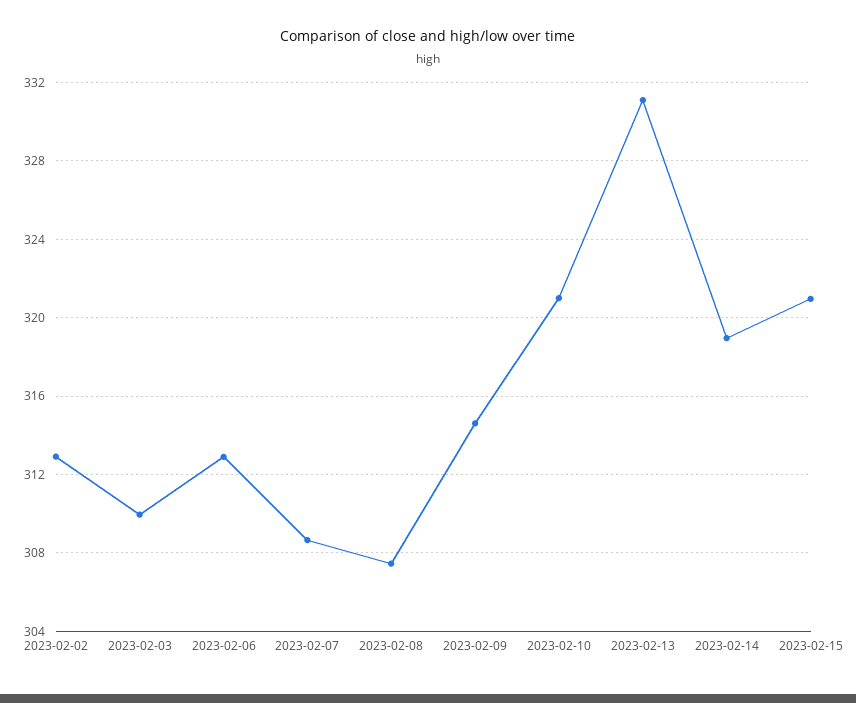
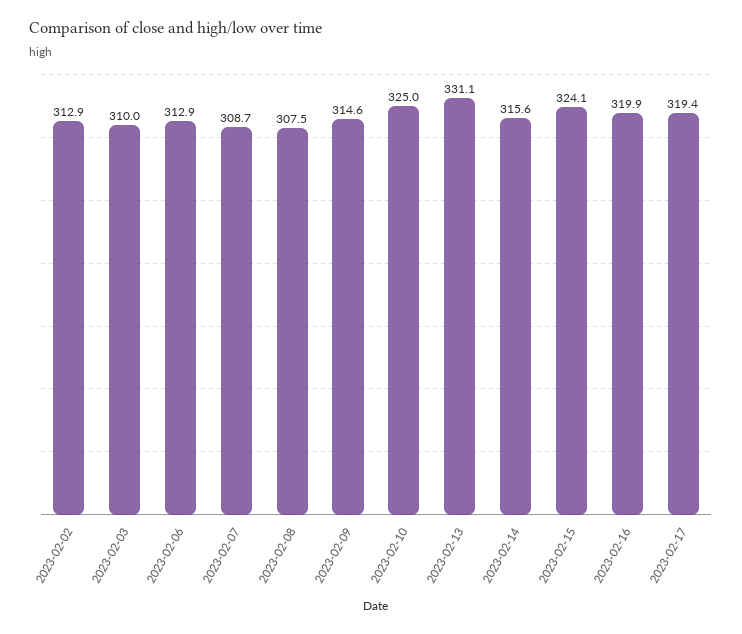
2023-02-10: 321 -> 325
2023-02-14: 319 -> 315.6
2023-02-15: 321 -> 324.1
2023-02-16: none -> 319.9
2023-02-17: none -> 319.4

